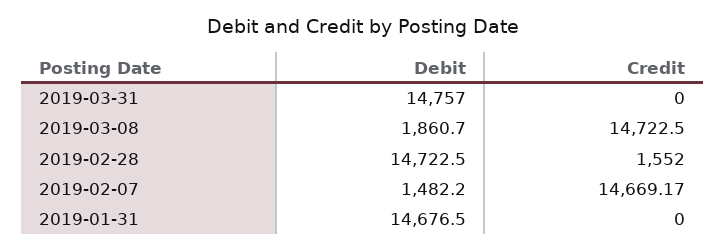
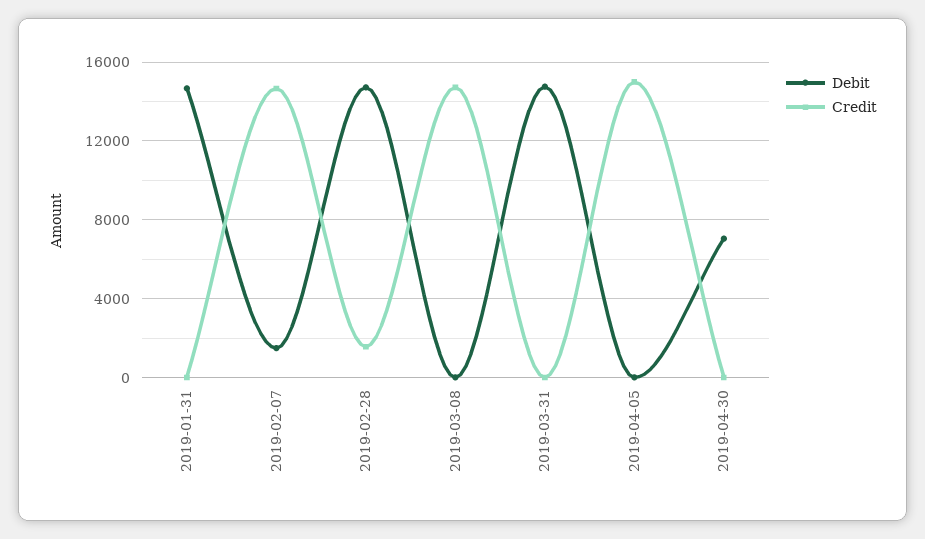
Debit, 2019-03-08: 1860.7 -> 0
Debit, 2019-04-05: none -> 0
Credit, 2019-04-05: none -> 15000
Debit, 2019-04-30: none -> 7000
Credit, 2019-04-30: none -> 0

